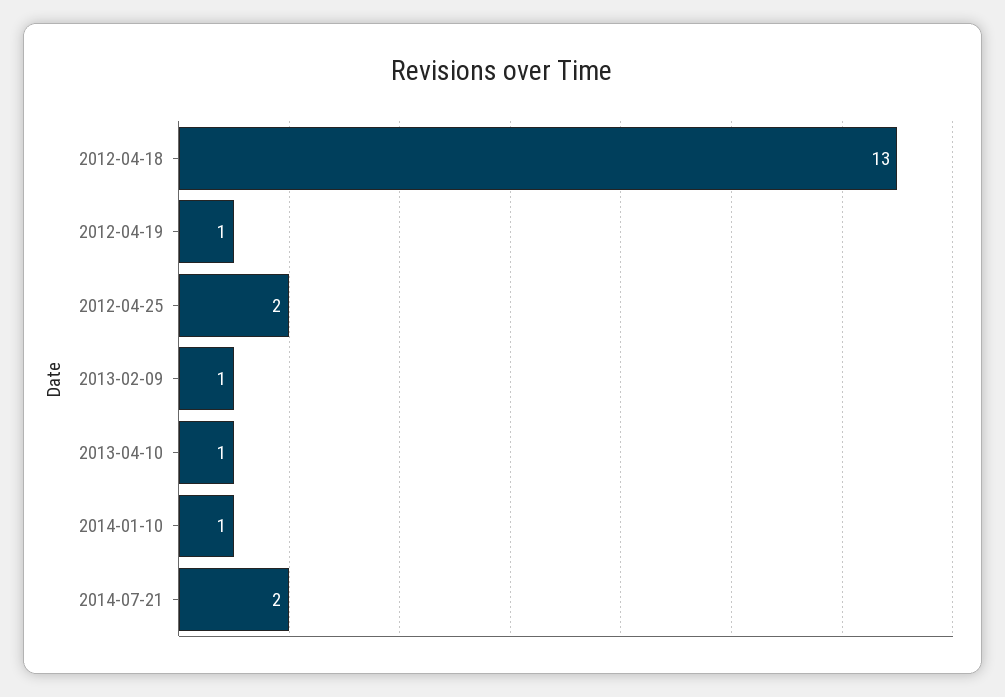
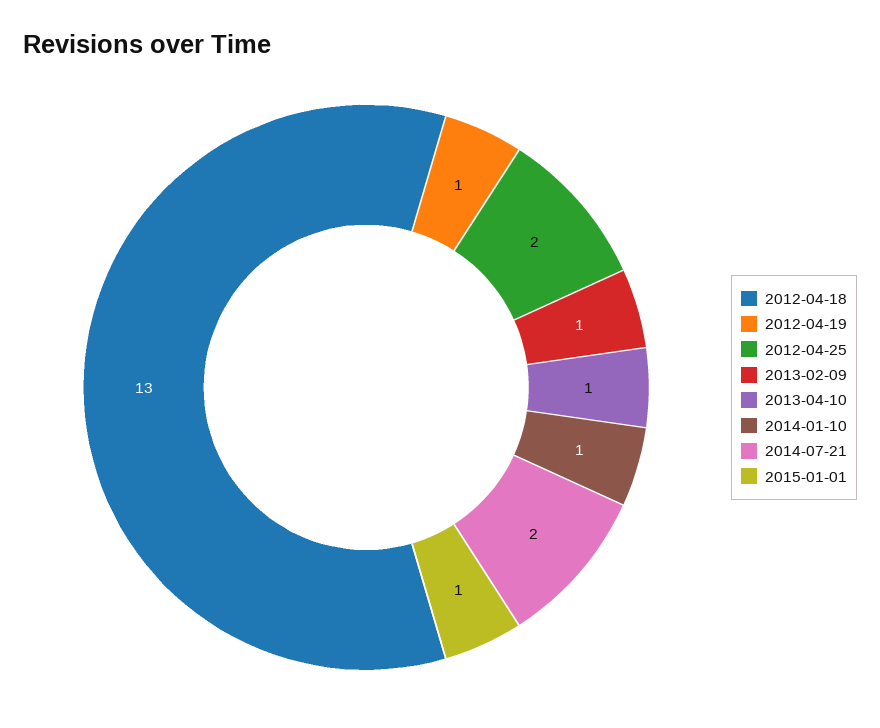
2015-01-01: none -> 1

